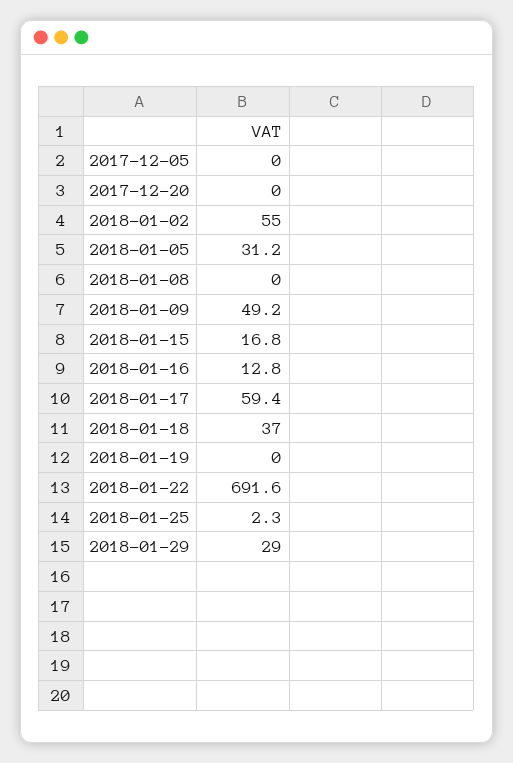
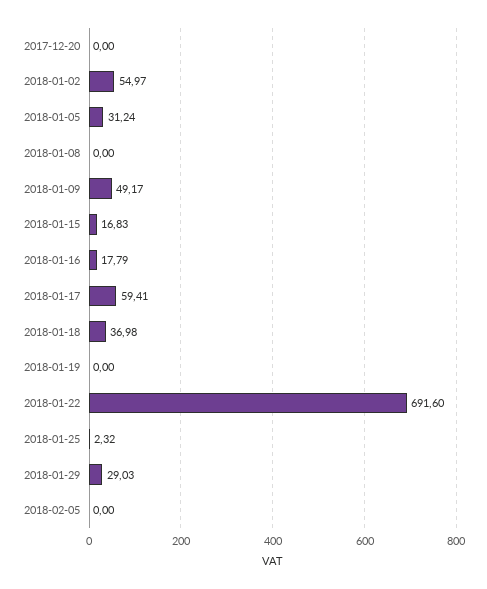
2017-12-05: 0 -> none
2018-01-16: 12.8 -> 17.79
2018-02-05: none -> 0

